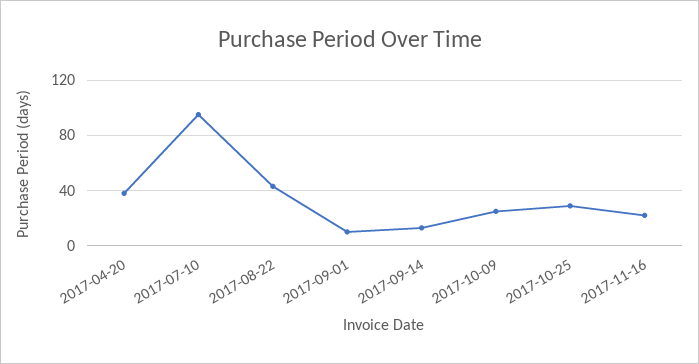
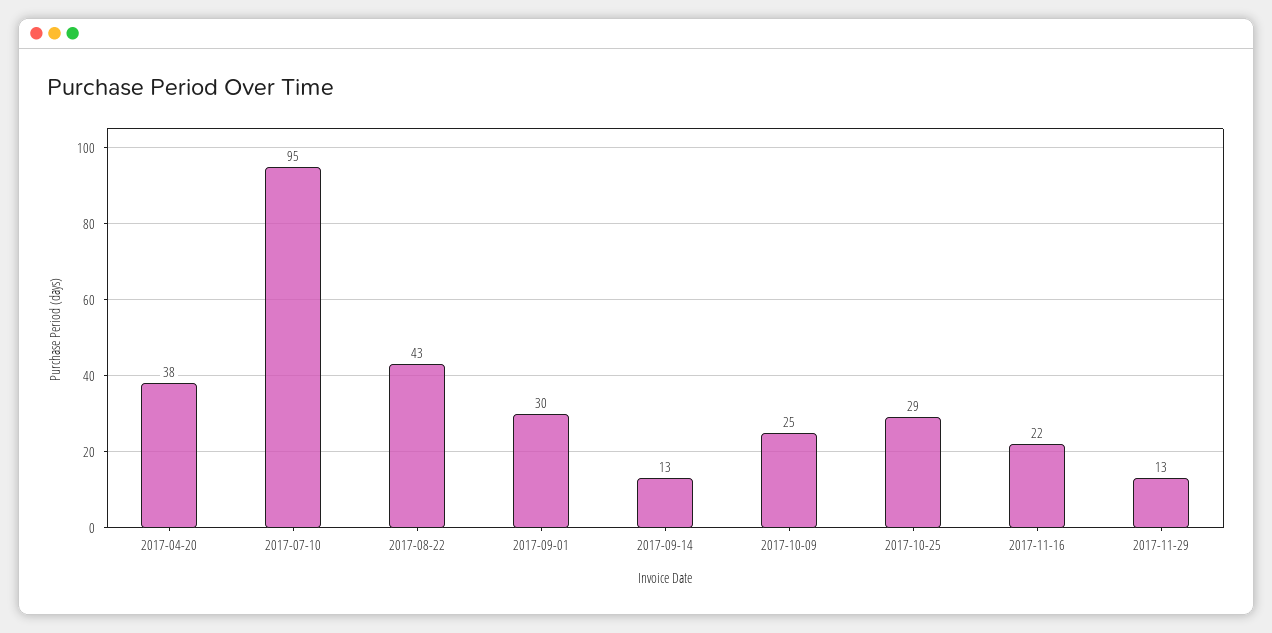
2017-09-01: 10 -> 30
2017-11-29: none -> 13

